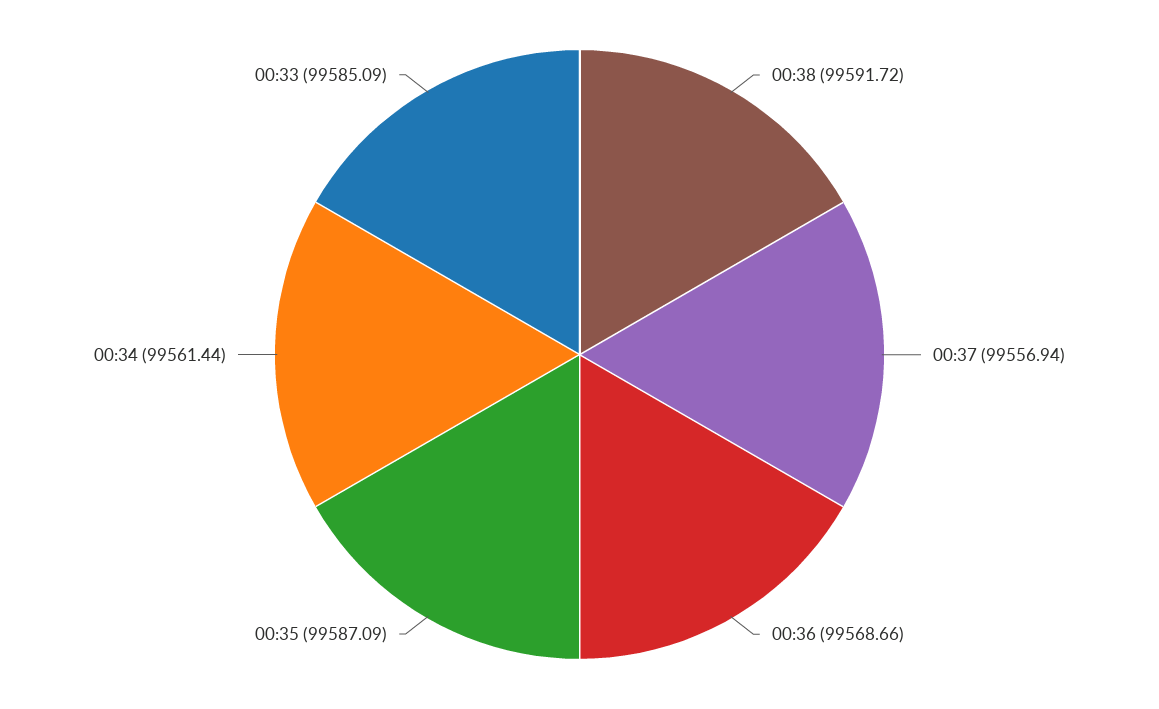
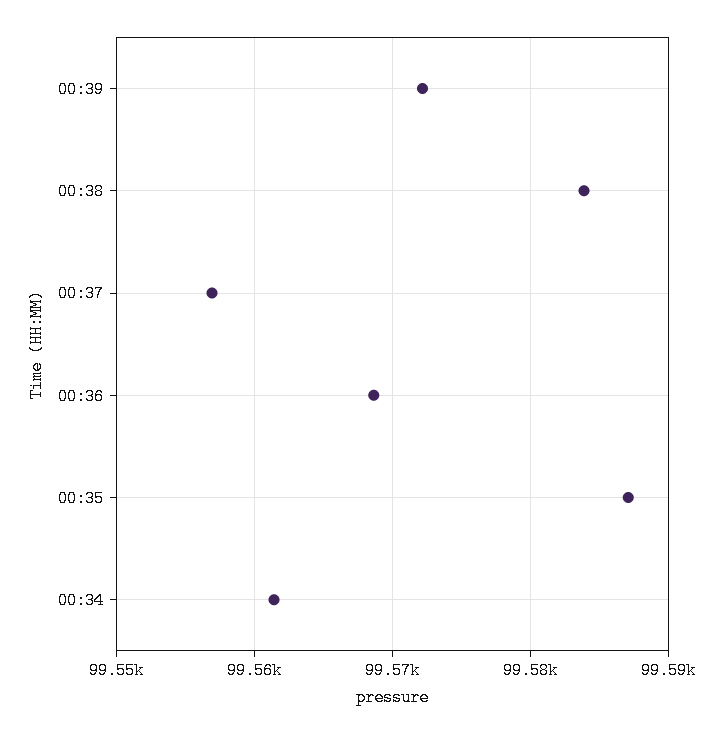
00:38: 99591.72 -> 99584
00:33: 99585.09 -> none
00:39: none -> 99572

